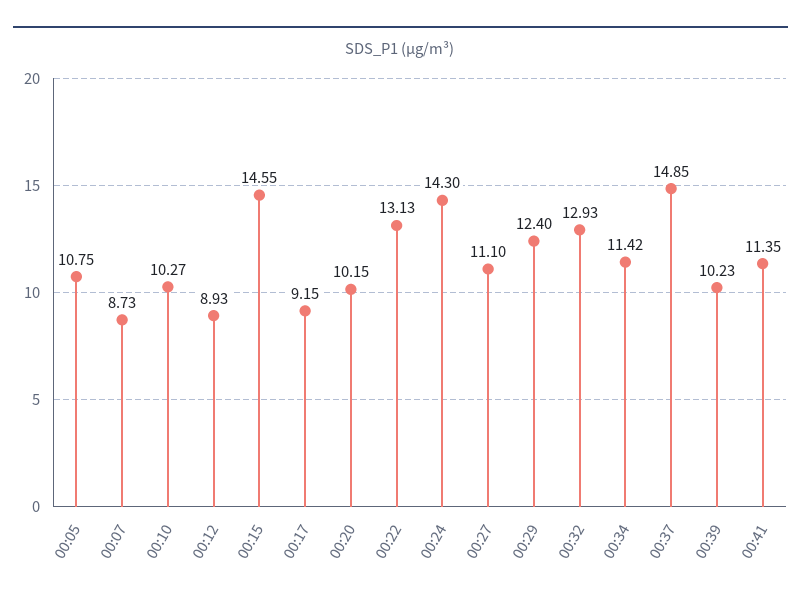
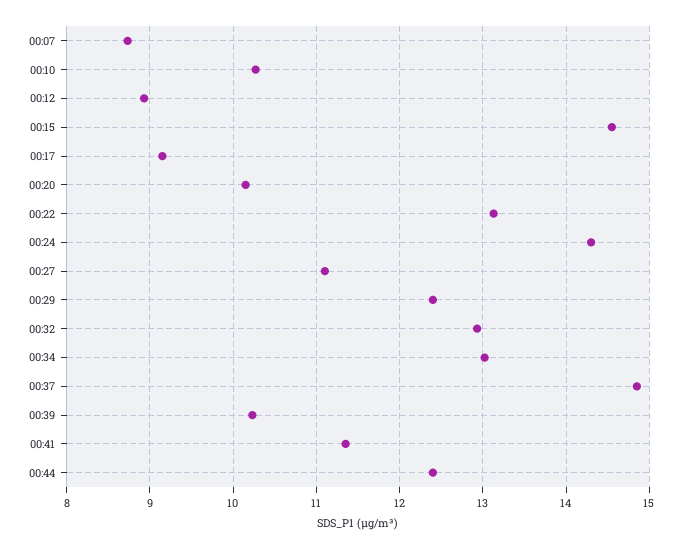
00:05: 10.75 -> none
00:34: 11.42 -> 13
00:44: none -> 12.4

